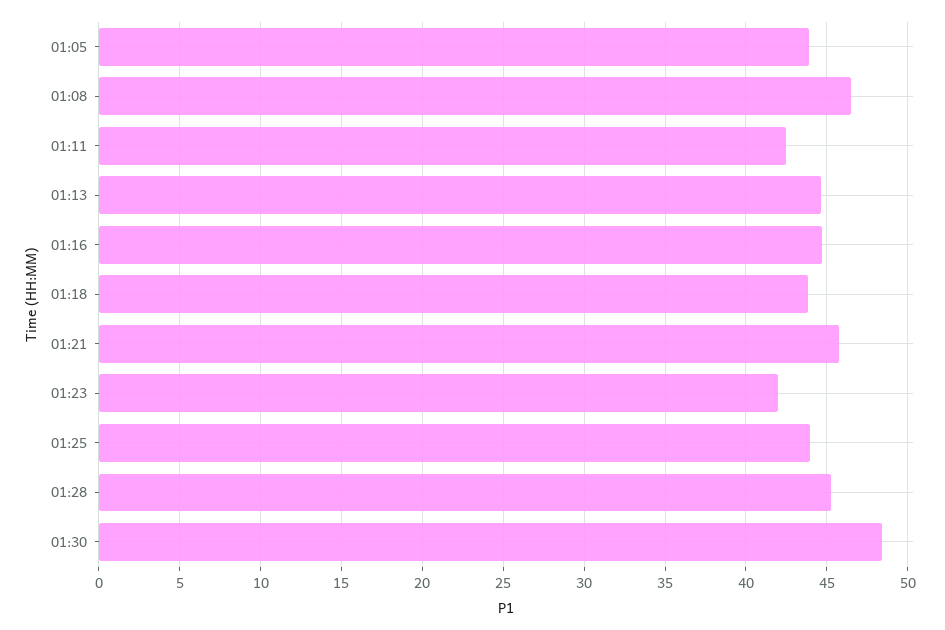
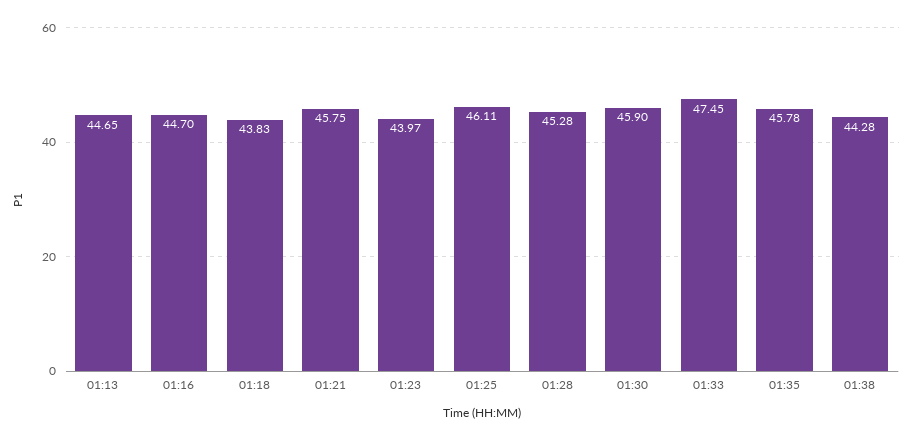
01:05: 44 -> none
01:08: 46.5 -> none
01:11: 42.5 -> none
01:23: 42 -> 43.97
01:25: 44 -> 46.11
01:30: 48.5 -> 45.9
01:33: none -> 47.45
01:35: none -> 45.78
01:38: none -> 44.28

